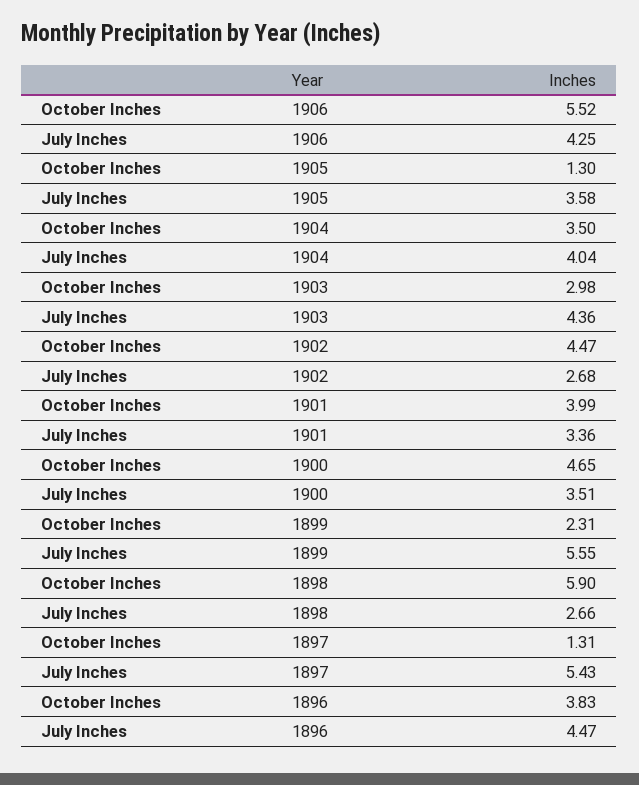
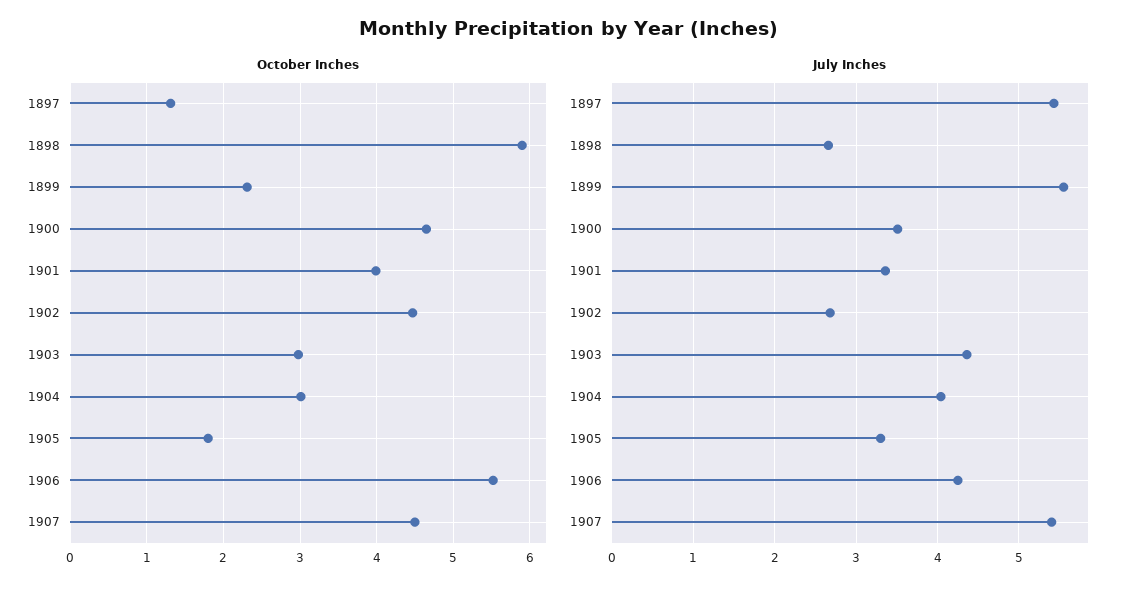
October Inches, 1905: 1.3 -> 1.8
July Inches, 1905: 3.58 -> 3.3
October Inches, 1904: 3.5 -> 3
October Inches, 1896: 3.83 -> none
July Inches, 1896: 4.47 -> none
October Inches, 1907: none -> 4.5
July Inches, 1907: none -> 5.4

